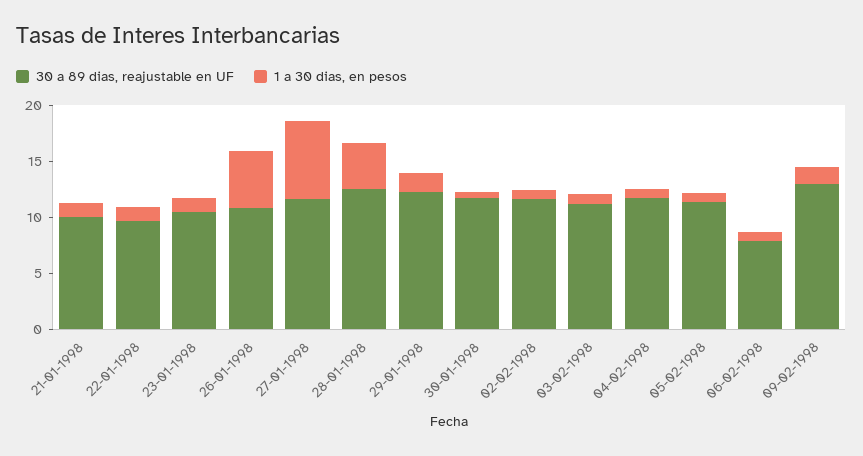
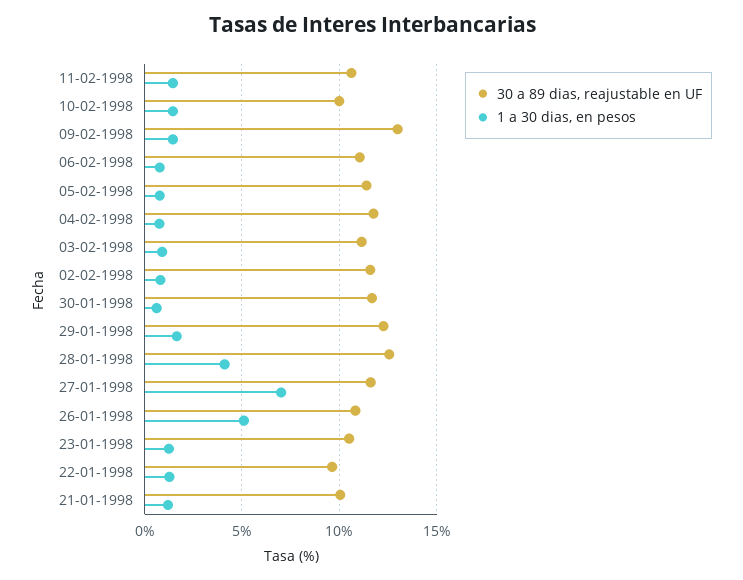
30 a 89 dias, reajustable en UF, 06-02-1998: 8 -> 11
30 a 89 dias, reajustable en UF, 11-02-1998: none -> 10.5
1 a 30 dias, en pesos, 11-02-1998: none -> 1.5
30 a 89 dias, reajustable en UF, 10-02-1998: none -> 10
1 a 30 dias, en pesos, 10-02-1998: none -> 1.5

